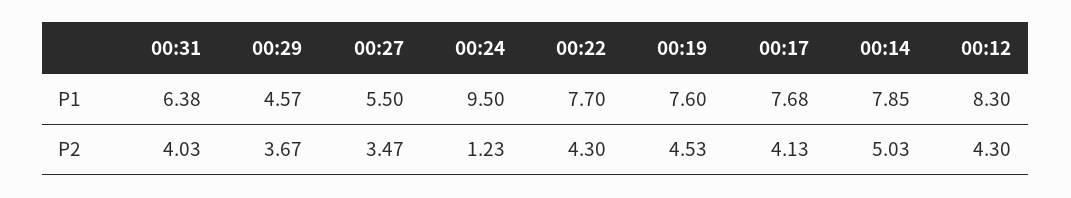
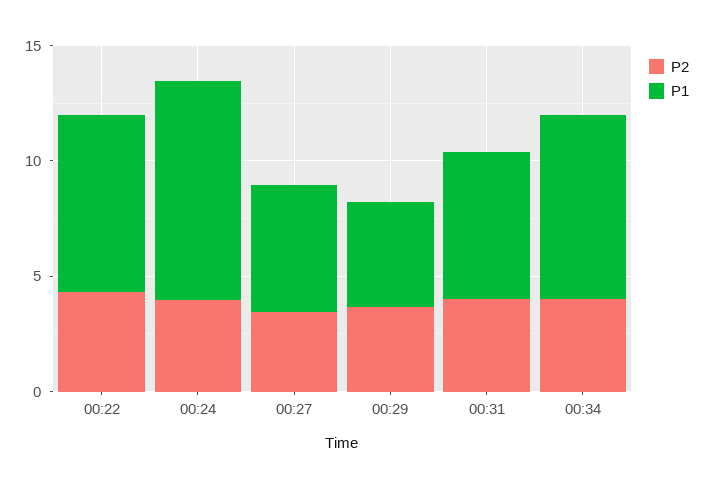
P1, 00:19: 7.6 -> none
P1, 00:17: 7.68 -> none
P1, 00:14: 7.85 -> none
P1, 00:12: 8.3 -> none
P2, 00:24: 1.23 -> 4
P2, 00:19: 4.53 -> none
P2, 00:17: 4.13 -> none
P2, 00:14: 5.03 -> none
P2, 00:12: 4.3 -> none
P2, 00:34: none -> 4
P1, 00:34: none -> 8

